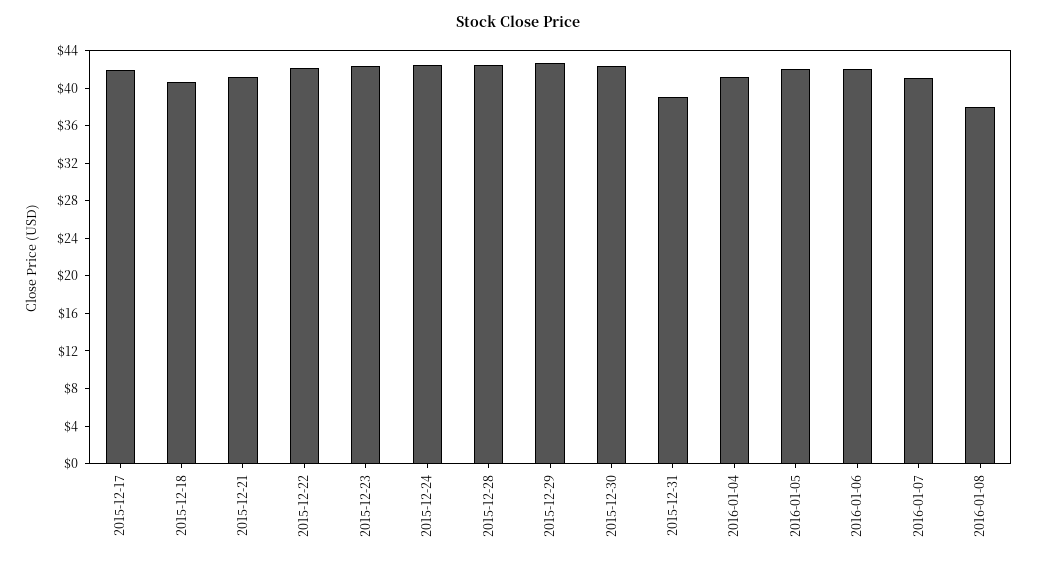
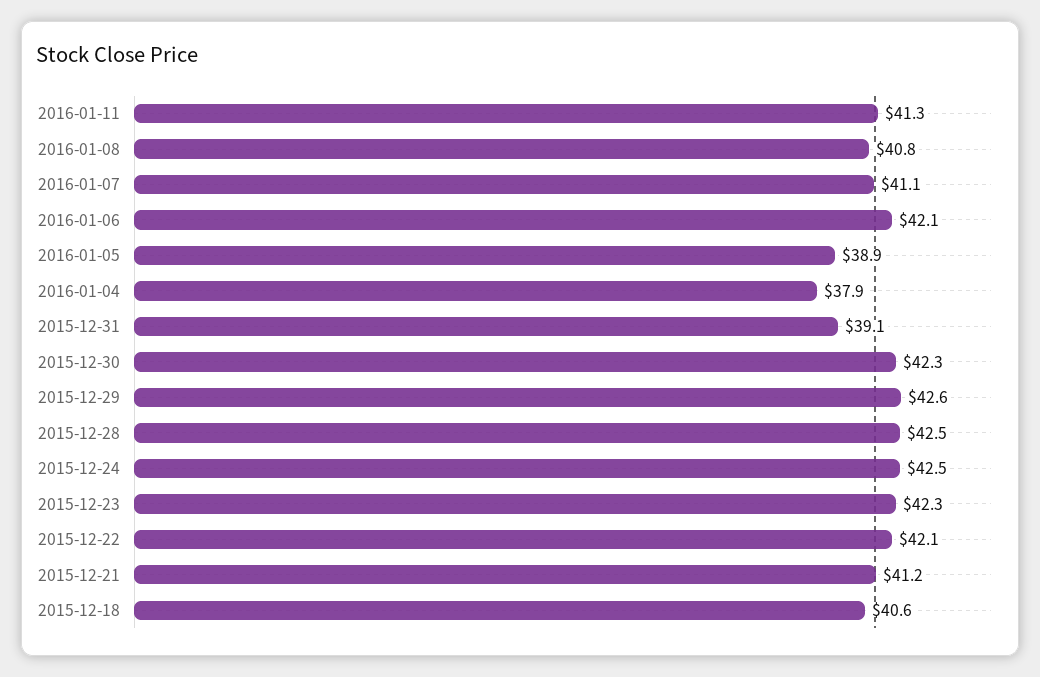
2015-12-17: 42 -> none
2016-01-04: 41 -> 37.9
2016-01-05: 42 -> 38.9
2016-01-08: 38 -> 40.8
2016-01-11: none -> 41.3

